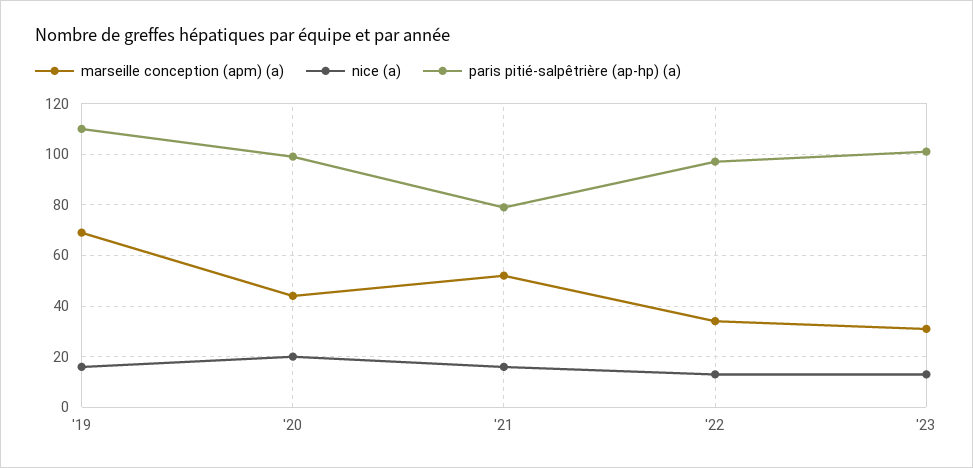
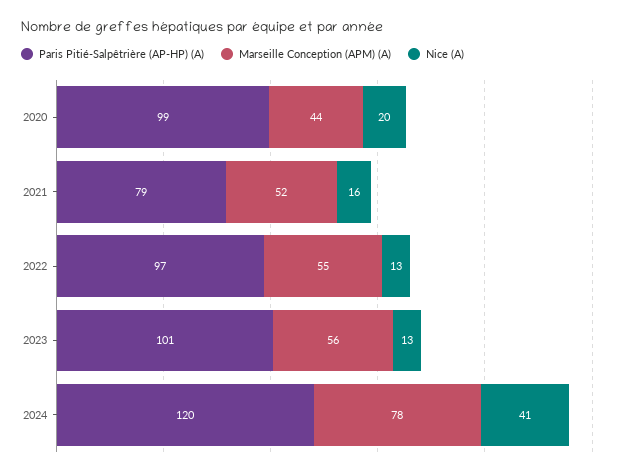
marseille conception (apm) (a), '19: 70 -> none
nice (a), '19: 15 -> none
paris pitié-salpêtrière (ap-hp) (a), '19: 110 -> none
marseille conception (apm) (a), '22: 35 -> 55
marseille conception (apm) (a), '23: 30 -> 56
paris pitié-salpêtrière (ap-hp) (a), 2024: none -> 120
marseille conception (apm) (a), 2024: none -> 78
nice (a), 2024: none -> 41

